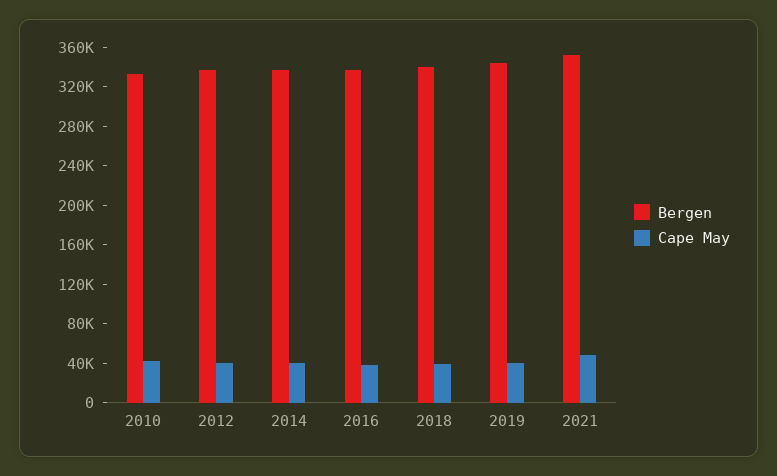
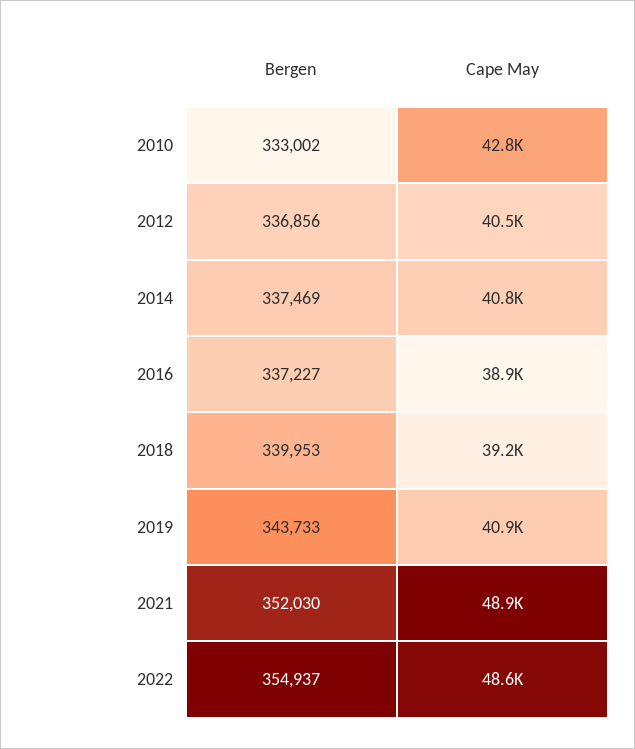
Bergen, 2022: none -> 354937
Cape May, 2022: none -> 48600

